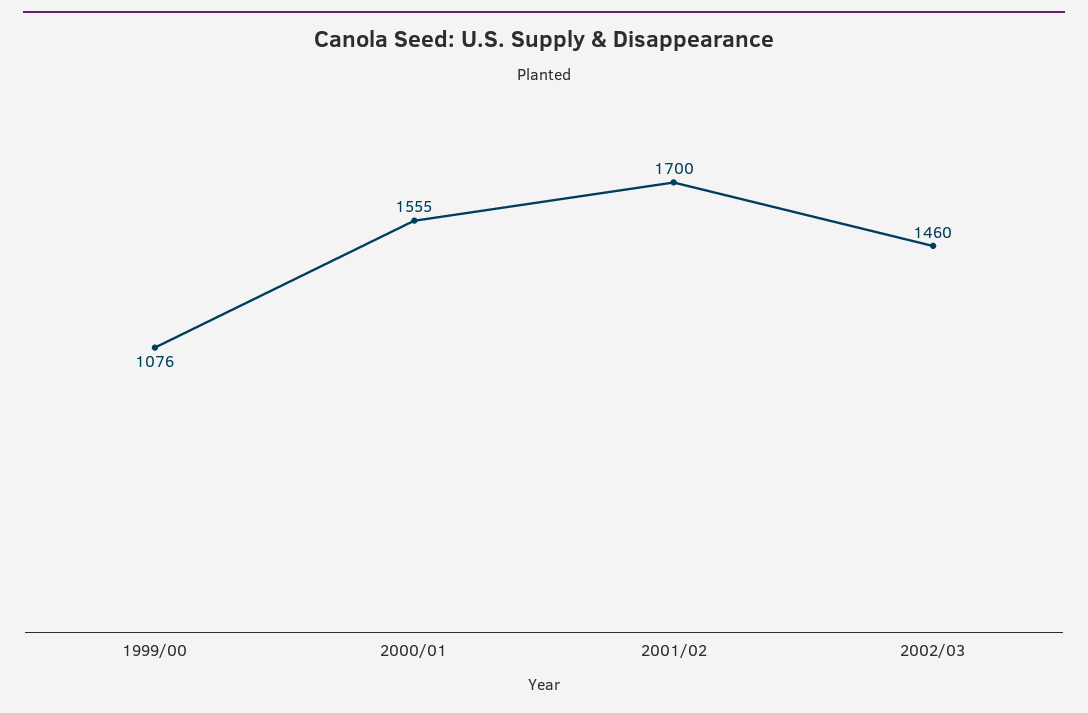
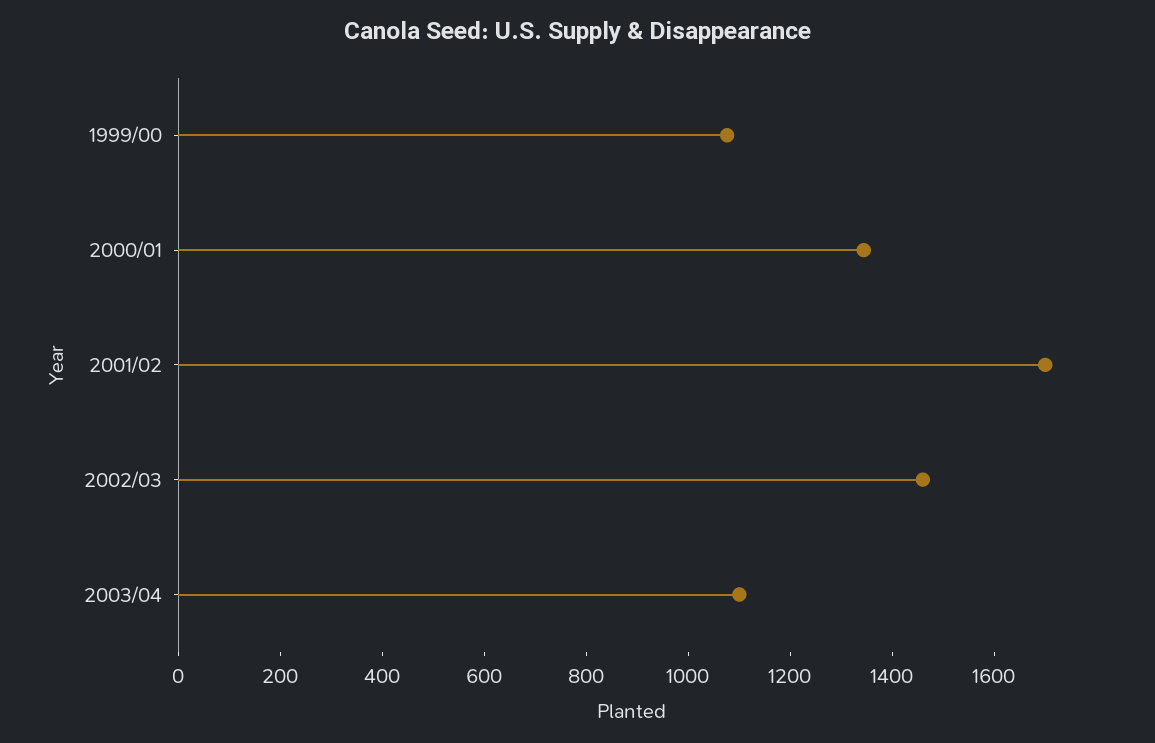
2000/01: 1555 -> 1350
2003/04: none -> 1100

